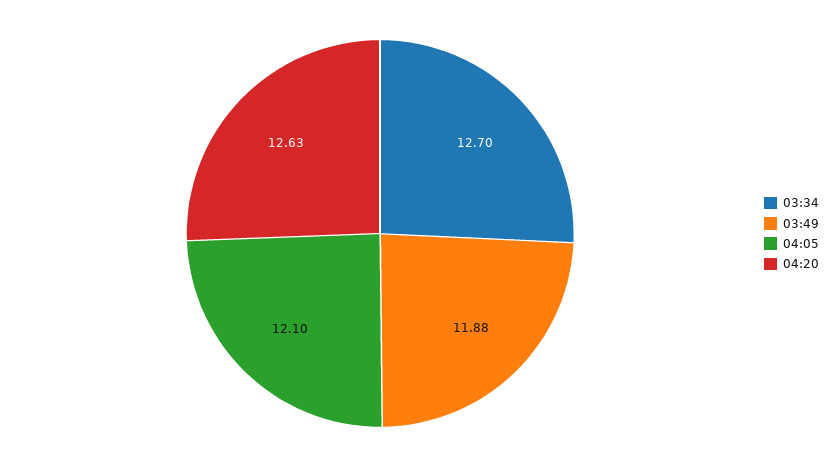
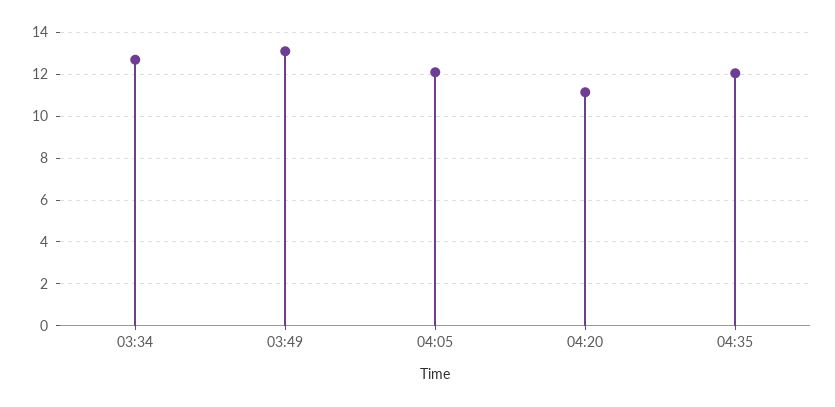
03:49: 11.88 -> 13
04:20: 12.63 -> 11
04:35: none -> 12

